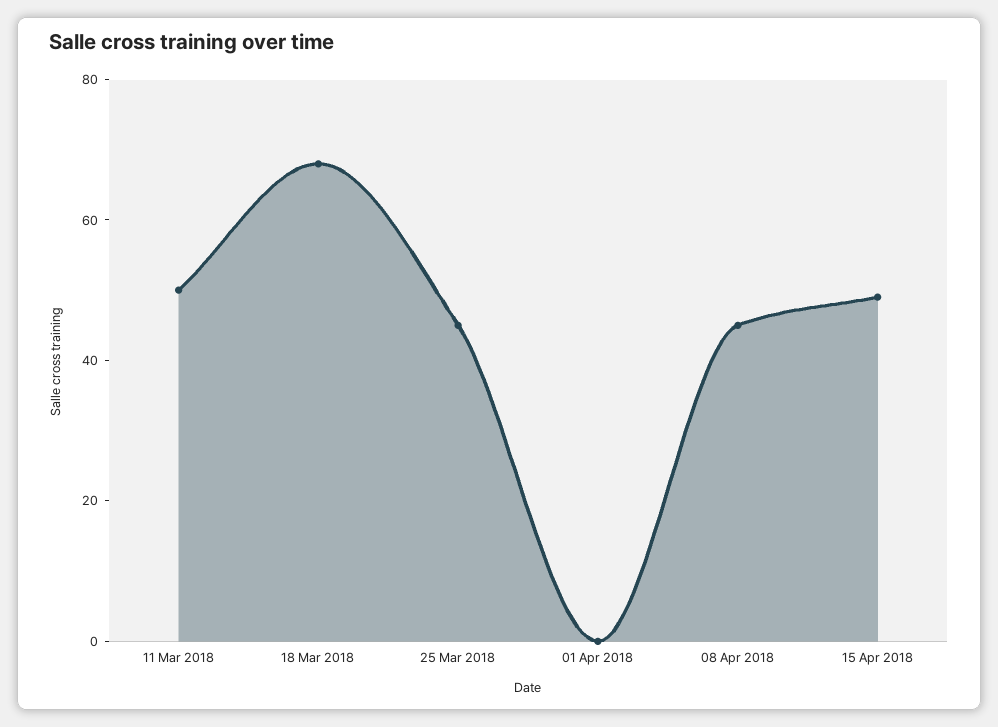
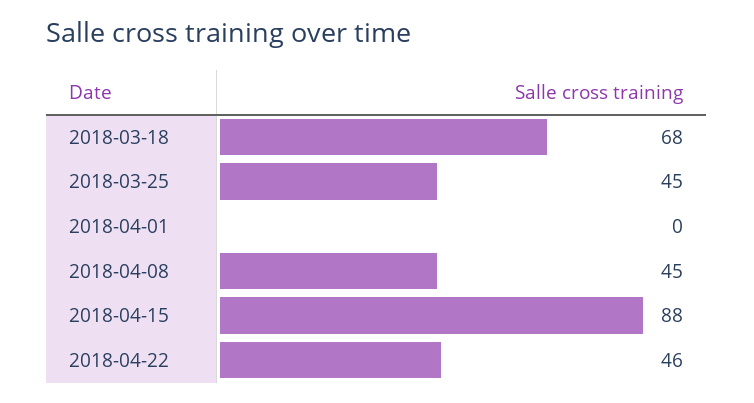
11 Mar 2018: 50 -> none
15 Apr 2018: 50 -> 88
2018-04-22: none -> 46

